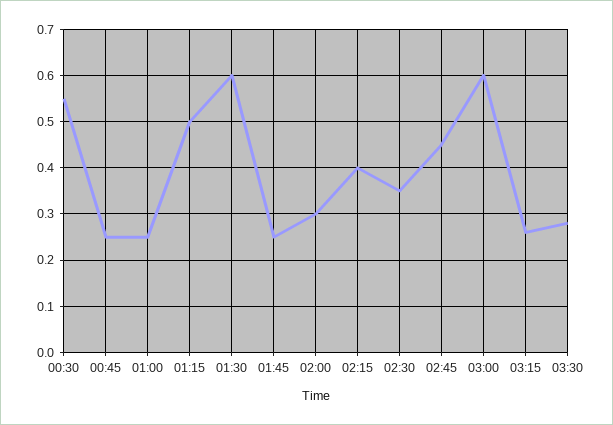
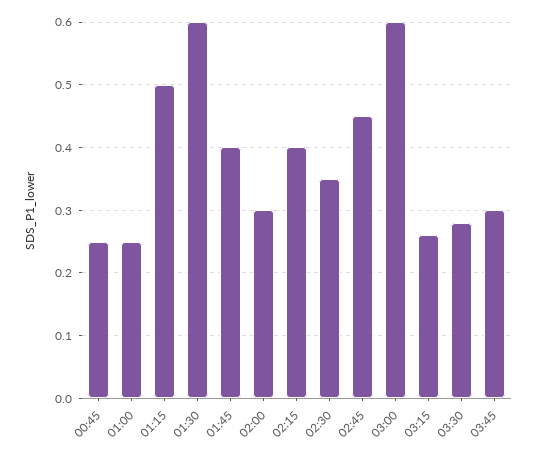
00:30: 0.55 -> none
01:45: 0.25 -> 0.4
03:45: none -> 0.3

